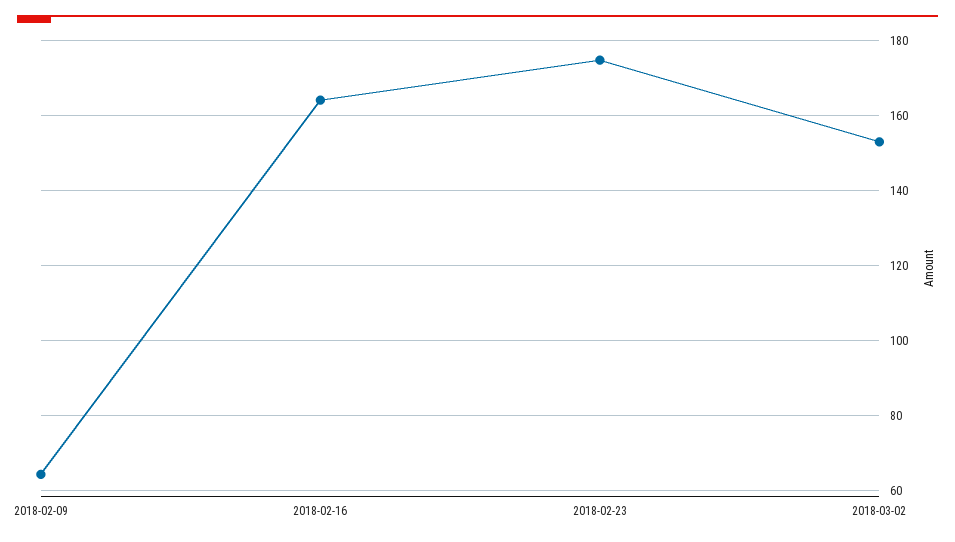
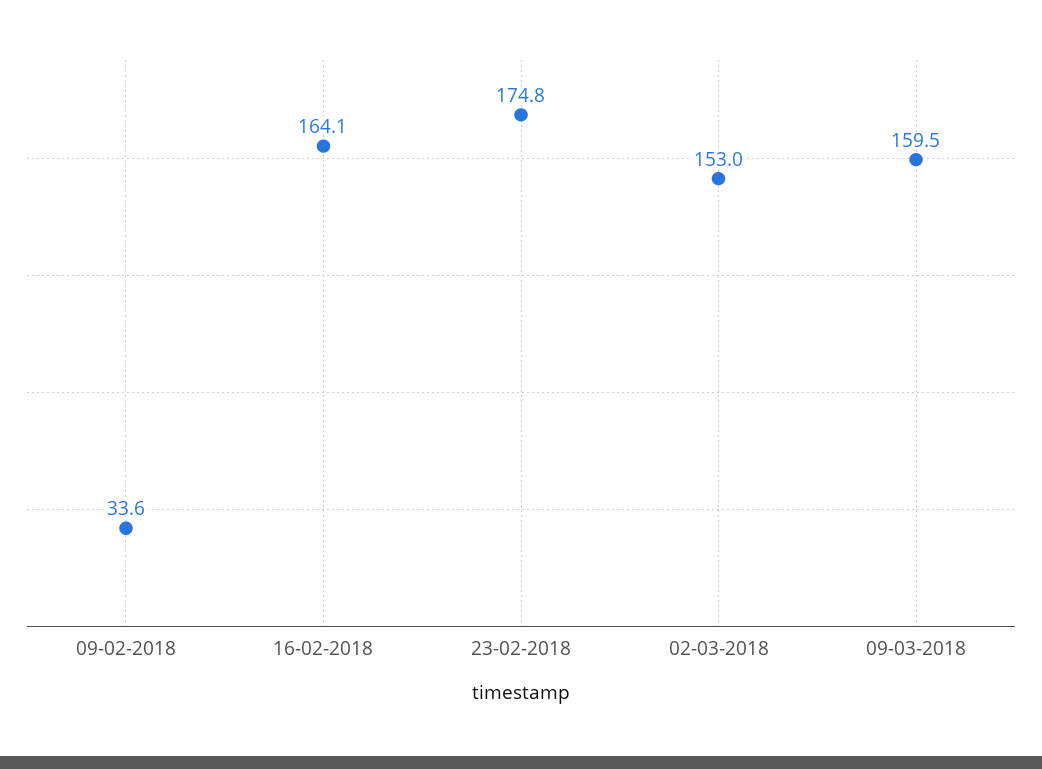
2018-02-09: 64 -> 33.6
09-03-2018: none -> 159.5

